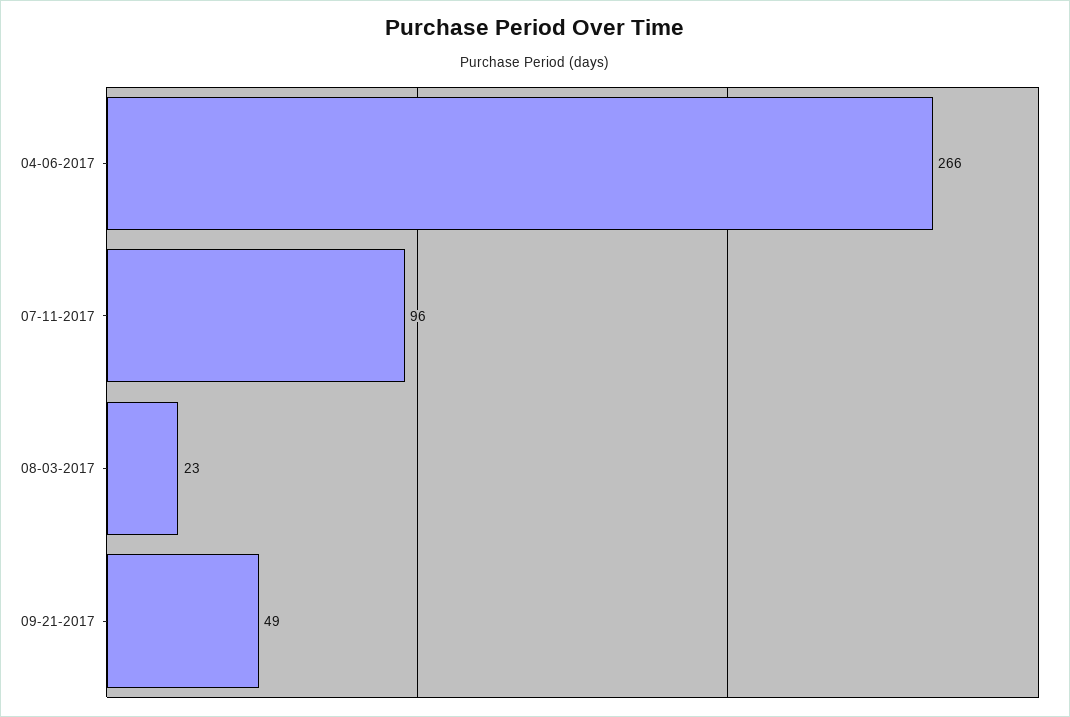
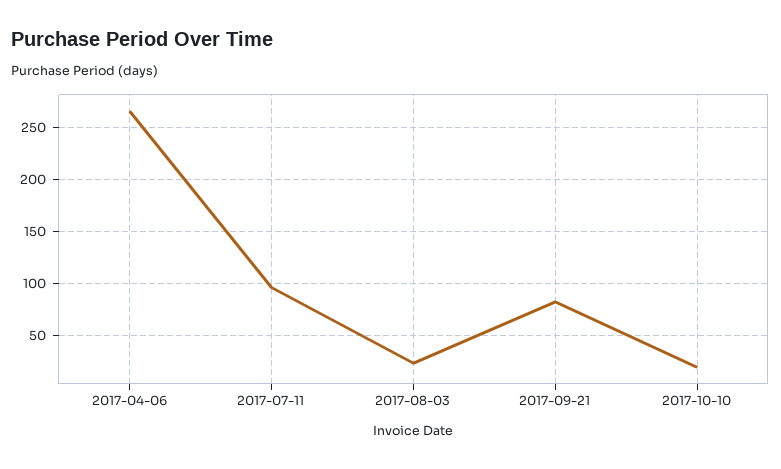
09-21-2017: 49 -> 80
2017-10-10: none -> 20

